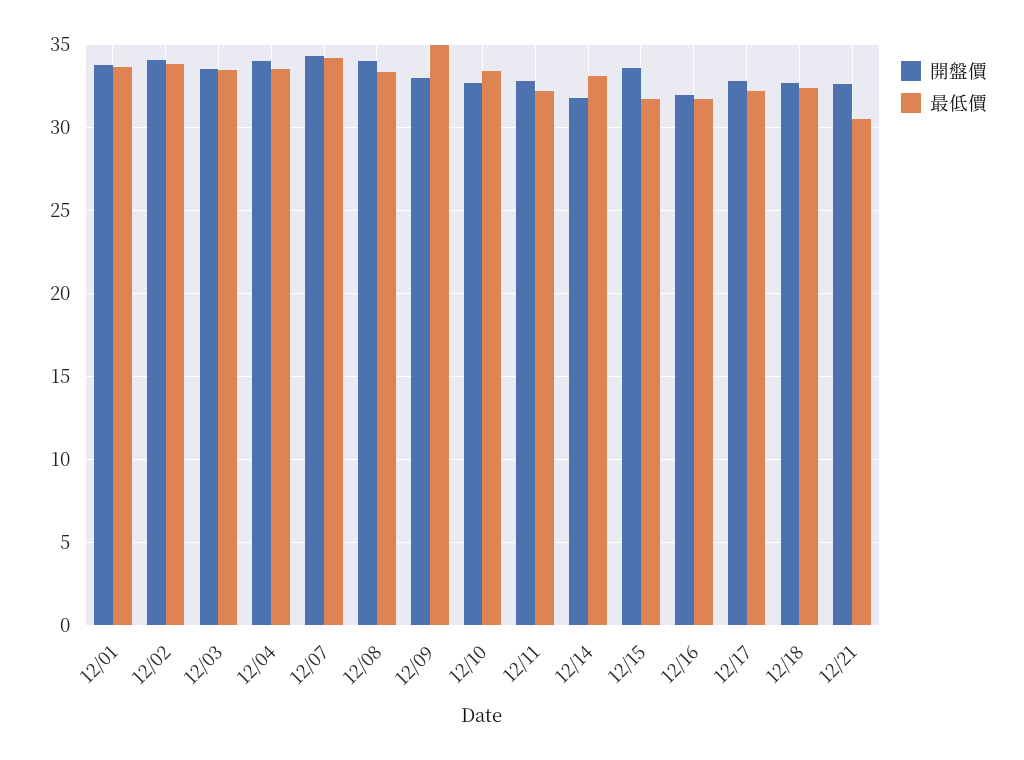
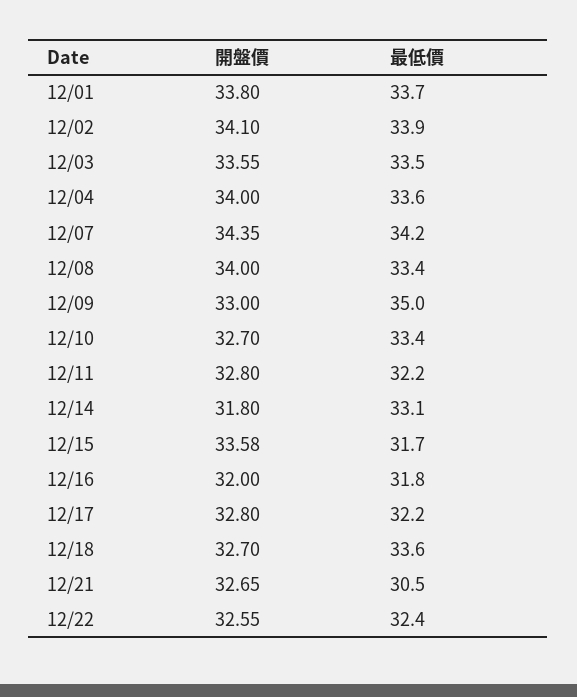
最低價, 12/18: 32.5 -> 33.6
開盤價, 12/22: none -> 32.55
最低價, 12/22: none -> 32.4

